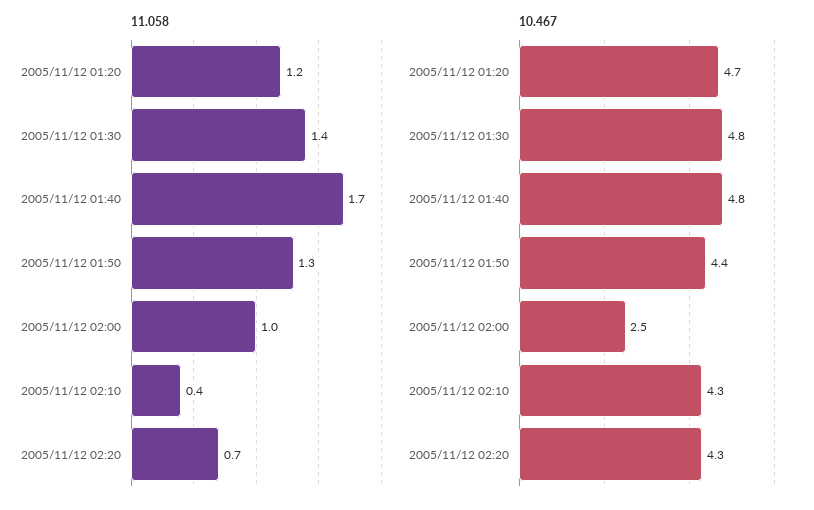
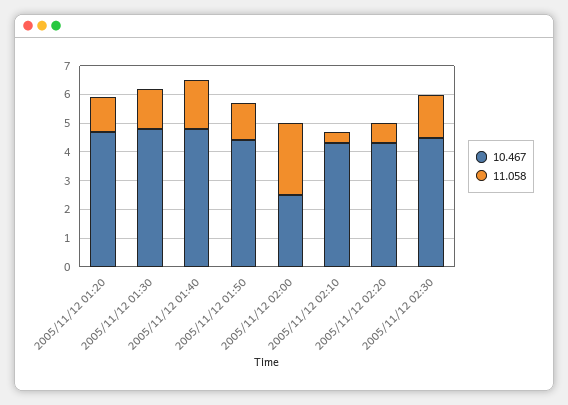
11.058, 2005/11/12 02:00: 1 -> 2.5
10.467, 2005/11/12 02:30: none -> 4.5
11.058, 2005/11/12 02:30: none -> 1.5

